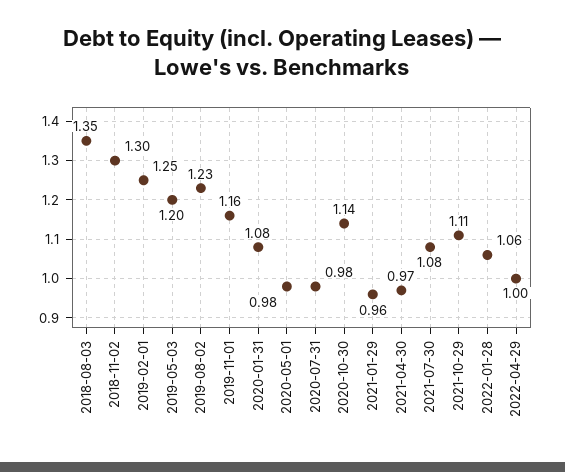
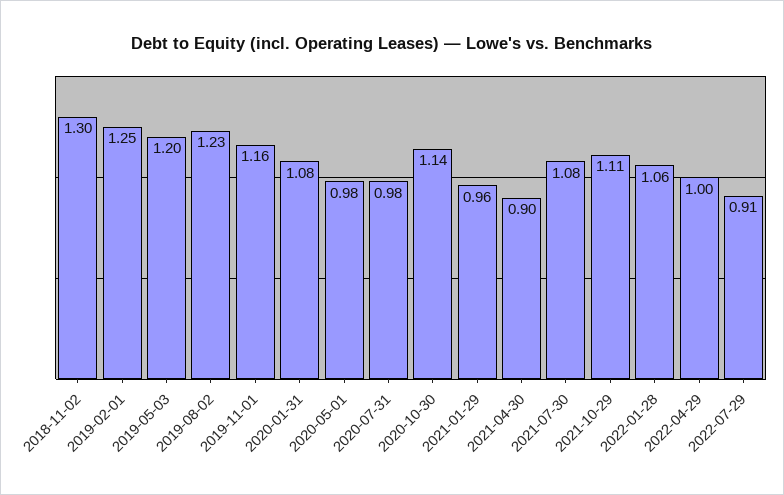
2018-08-03: 1.35 -> none
2021-04-30: 0.97 -> 0.9
2022-07-29: none -> 0.91

